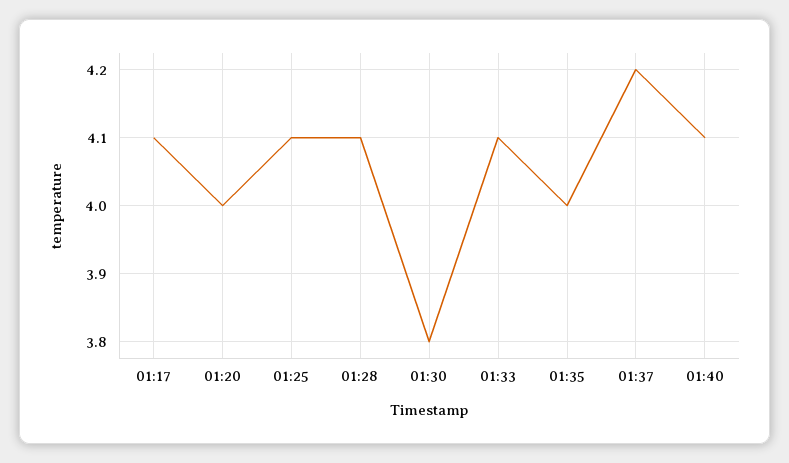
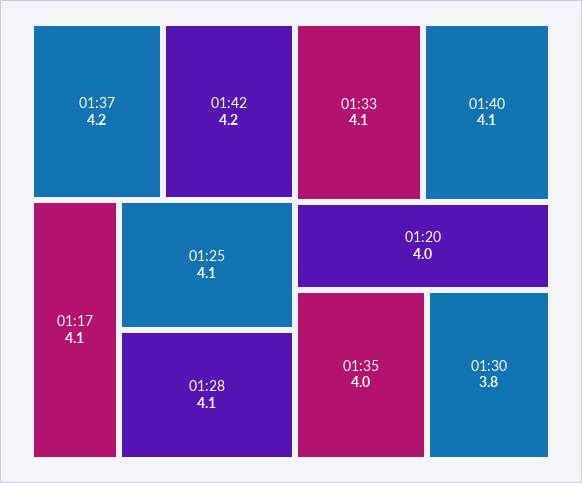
01:42: none -> 4.2

